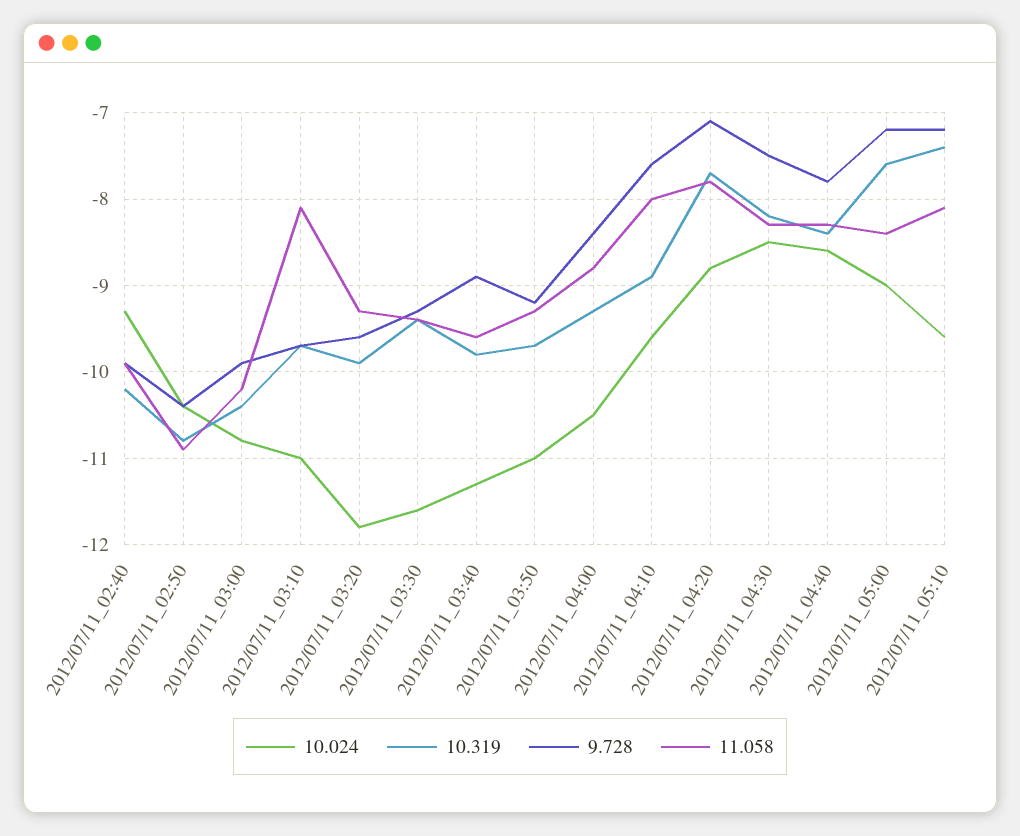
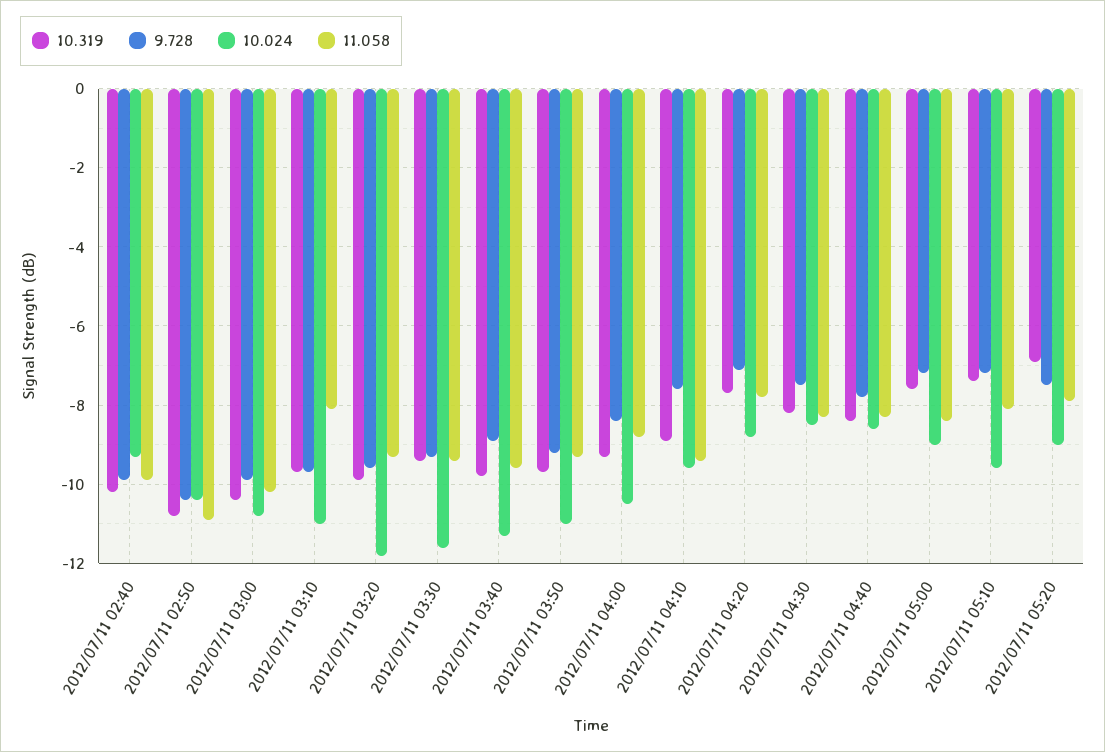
11.058, 2012/07/11_04:10: -8 -> -9.5
10.319, 2012/07/11 05:20: none -> -7
9.728, 2012/07/11 05:20: none -> -7.5
10.024, 2012/07/11 05:20: none -> -9
11.058, 2012/07/11 05:20: none -> -8

